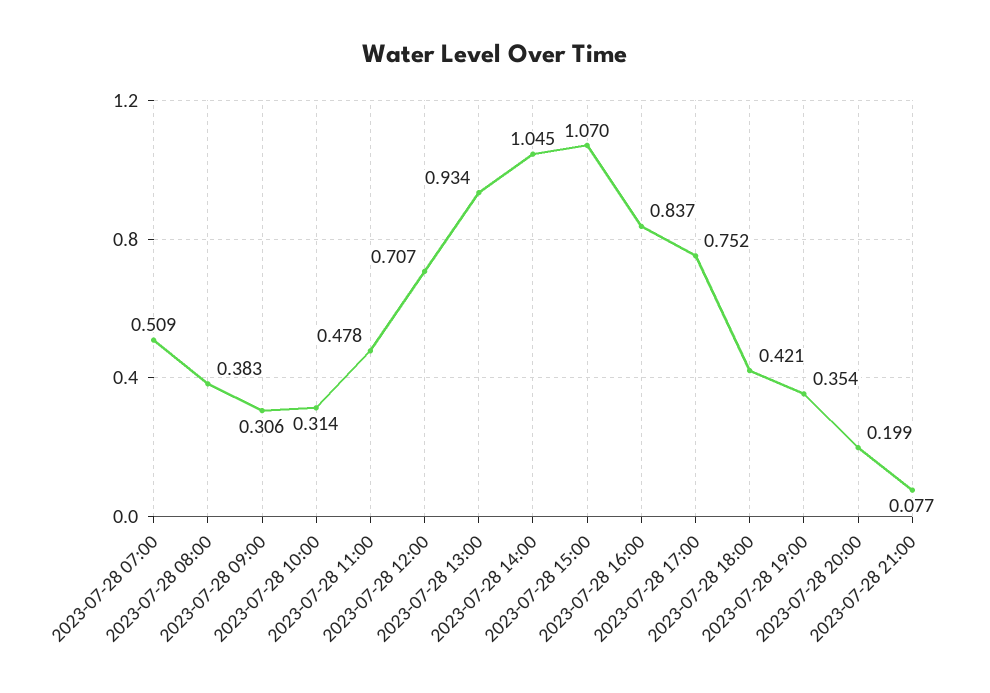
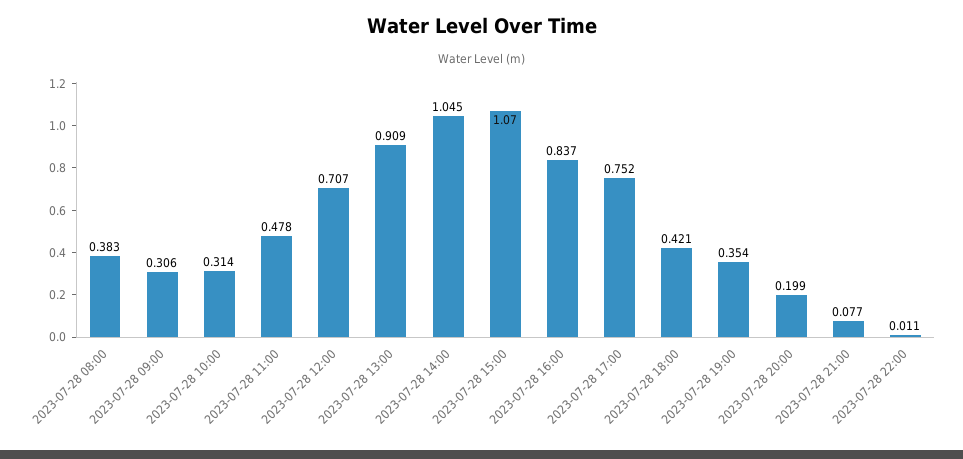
2023-07-28 07:00: 0.509 -> none
2023-07-28 13:00: 0.934 -> 0.909
2023-07-28 22:00: none -> 0.011

